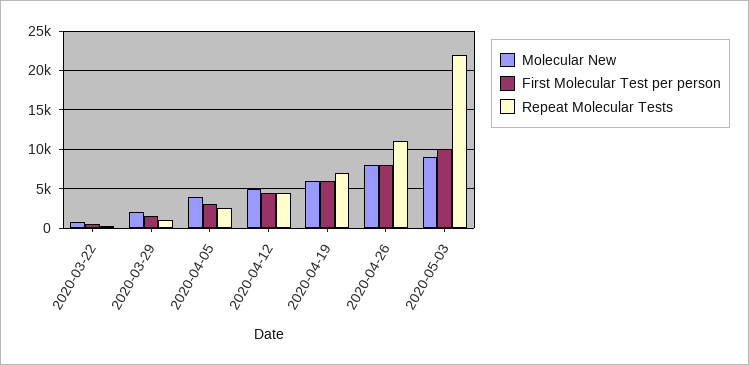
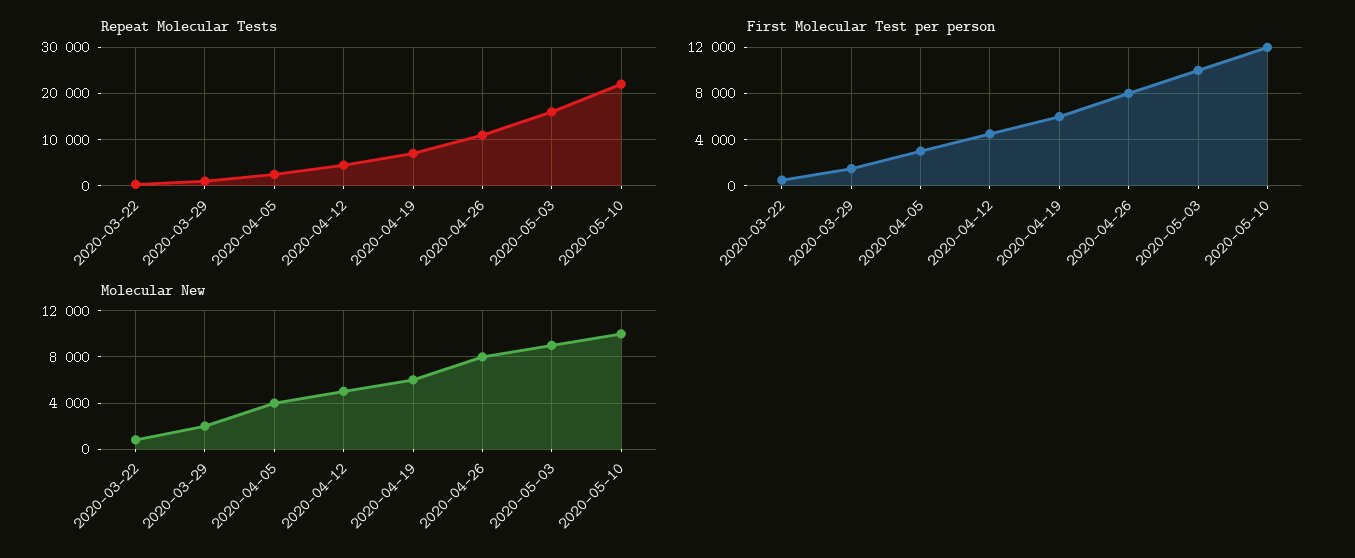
Repeat Molecular Tests, 2020-05-03: 22000 -> 16000
Repeat Molecular Tests, 2020-05-10: none -> 22000
First Molecular Test per person, 2020-05-10: none -> 12000
Molecular New, 2020-05-10: none -> 10000

